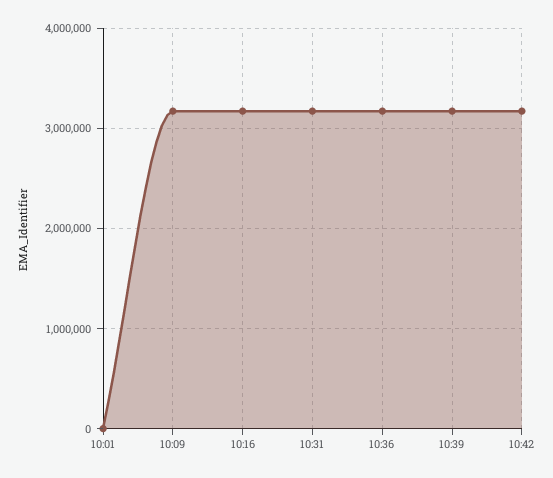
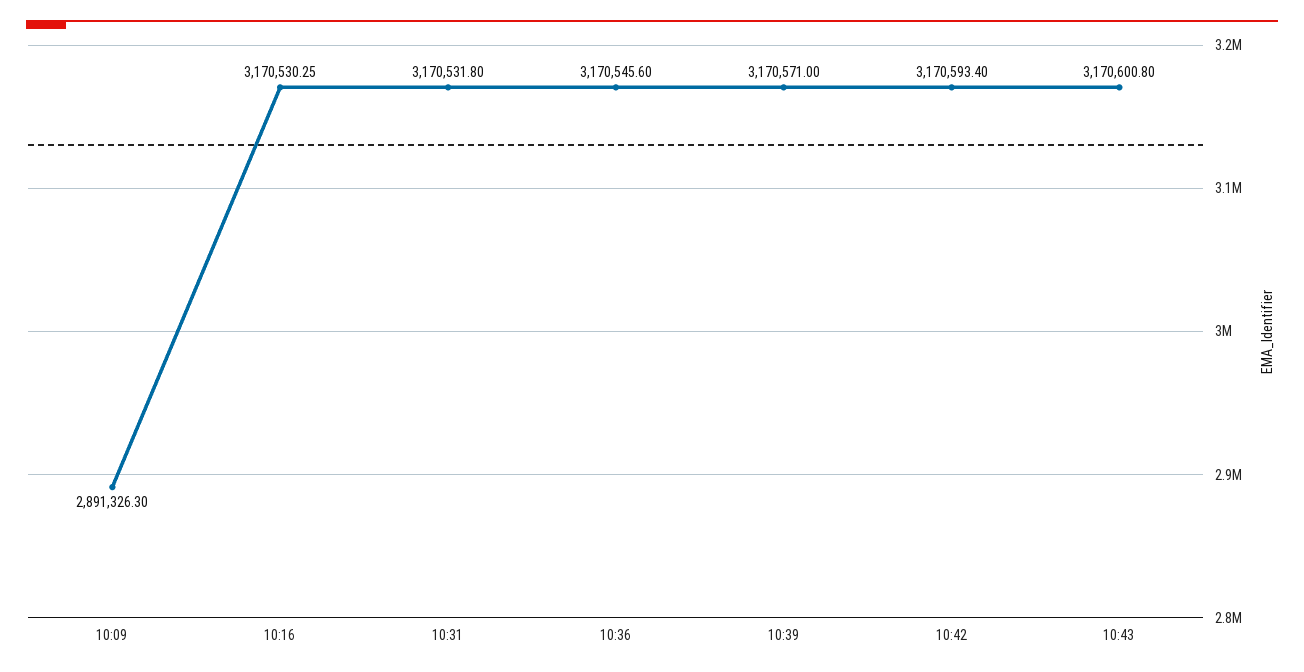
10:01: 0 -> none
10:09: 3200000 -> 2891326.3
10:43: none -> 3170600.8

